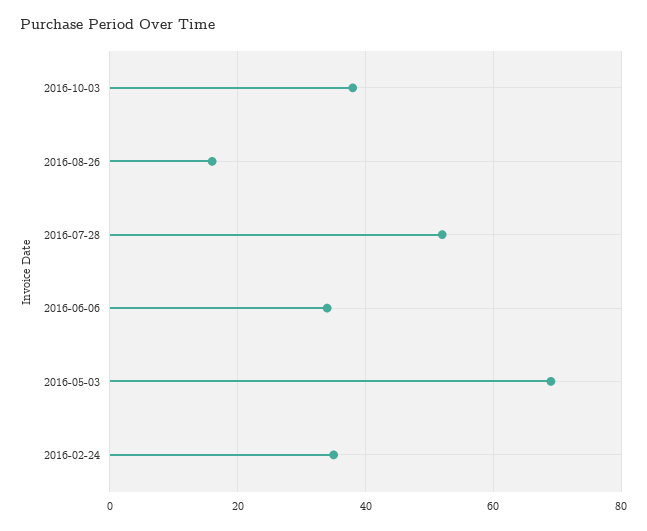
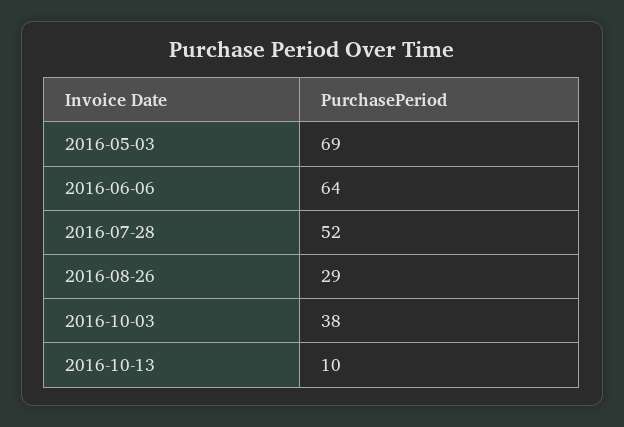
2016-08-26: 15 -> 29
2016-06-06: 35 -> 64
2016-02-24: 35 -> none
2016-10-13: none -> 10

